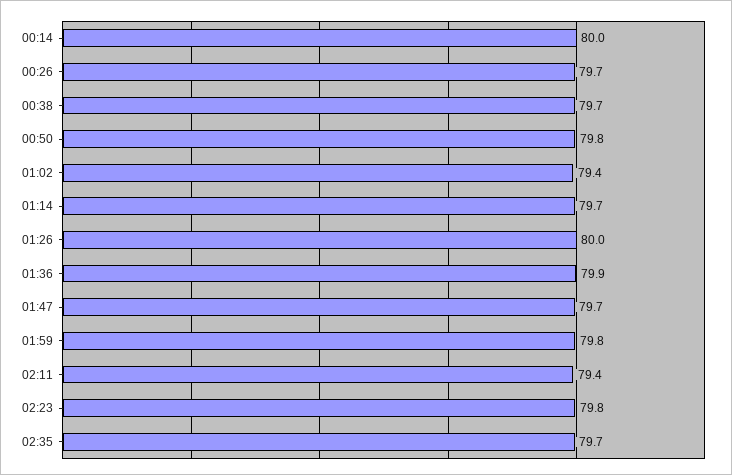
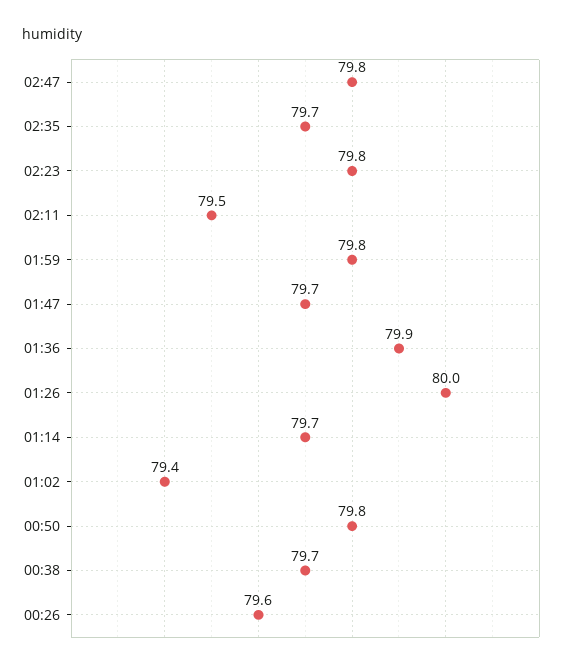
00:14: 80 -> none
00:26: 79.7 -> 79.6
02:11: 79.4 -> 79.5
02:47: none -> 79.8

